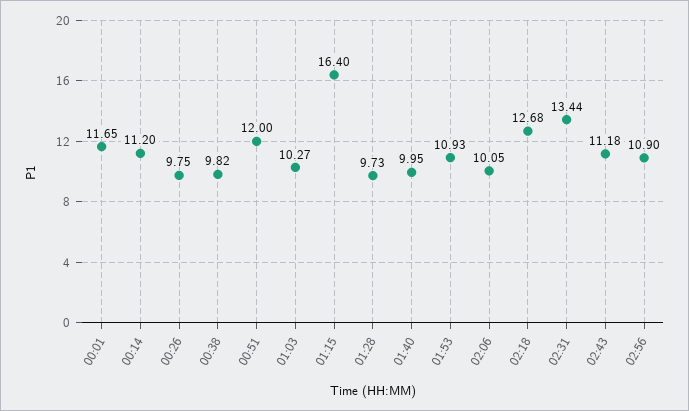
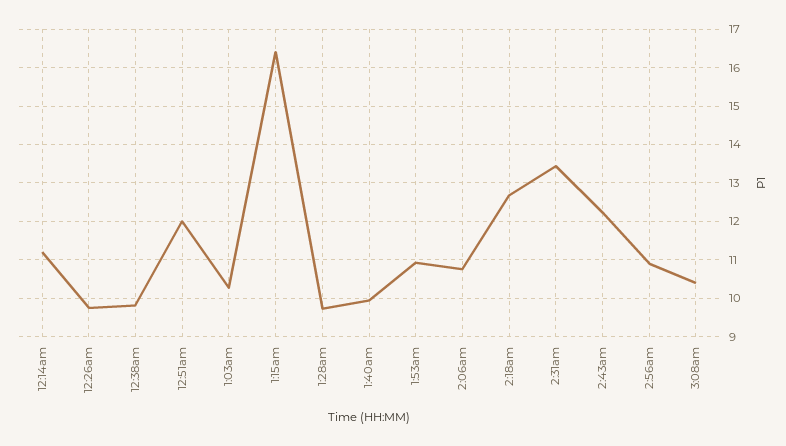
00:01: 11.65 -> none
02:06: 10.05 -> 10.8
02:43: 11.18 -> 12.2
3:08am: none -> 10.4

